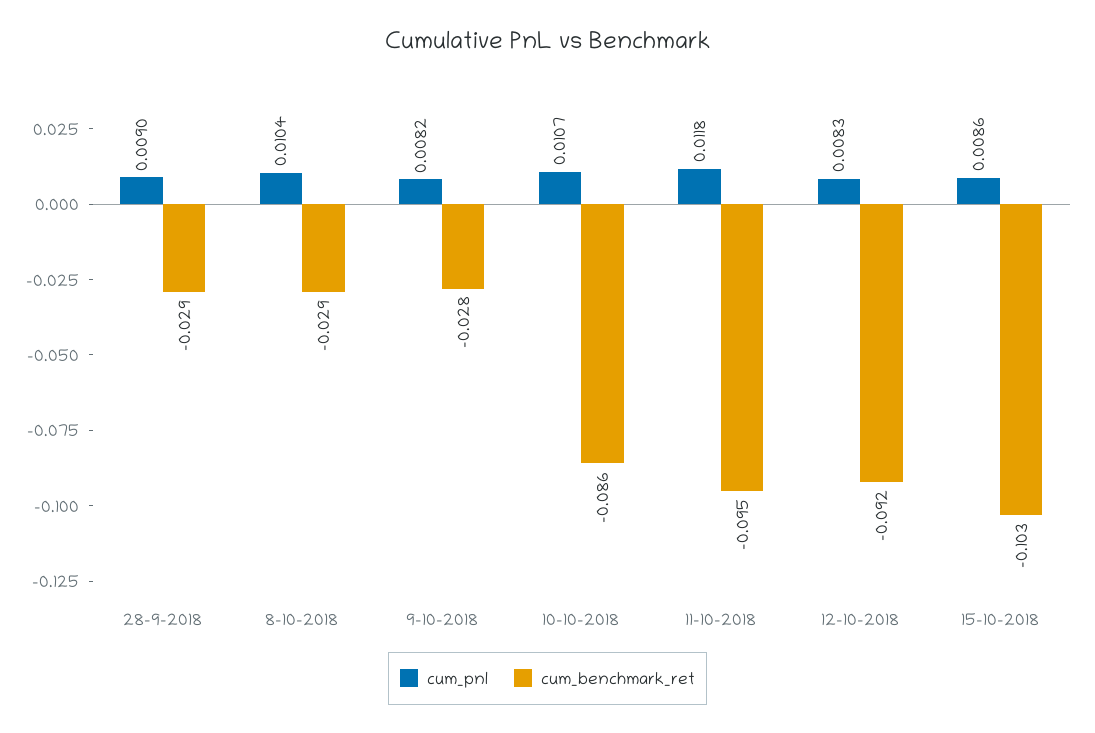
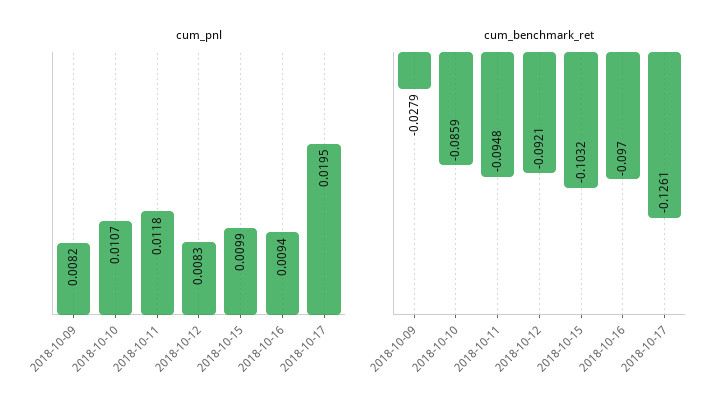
cum_pnl, 28-9-2018: 0.009 -> none
cum_benchmark_ret, 28-9-2018: -0.029 -> none
cum_pnl, 8-10-2018: 0.0104 -> none
cum_benchmark_ret, 8-10-2018: -0.029 -> none
cum_pnl, 15-10-2018: 0.0086 -> 0.0099
cum_pnl, 2018-10-16: none -> 0.0094
cum_pnl, 2018-10-17: none -> 0.0195
cum_benchmark_ret, 2018-10-16: none -> -0.097
cum_benchmark_ret, 2018-10-17: none -> -0.1261

